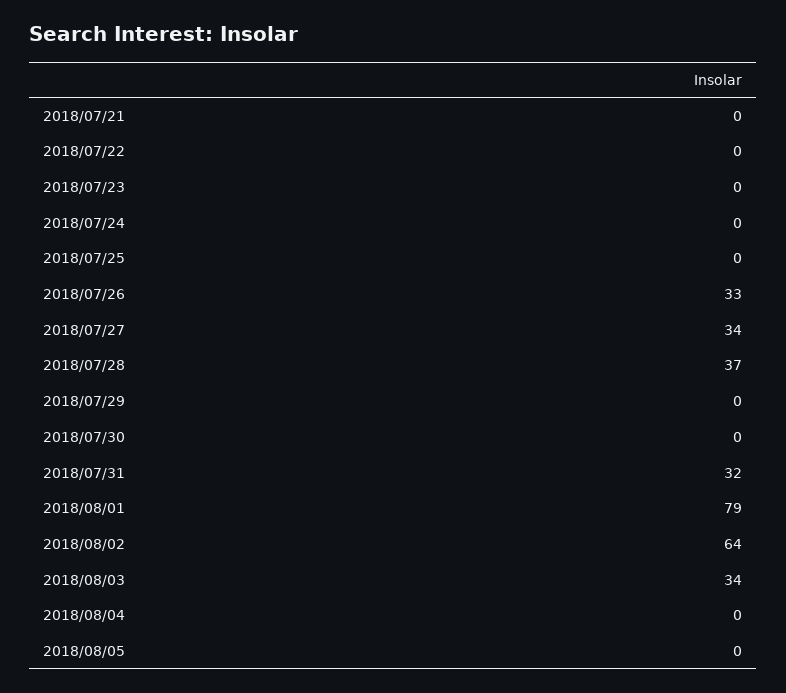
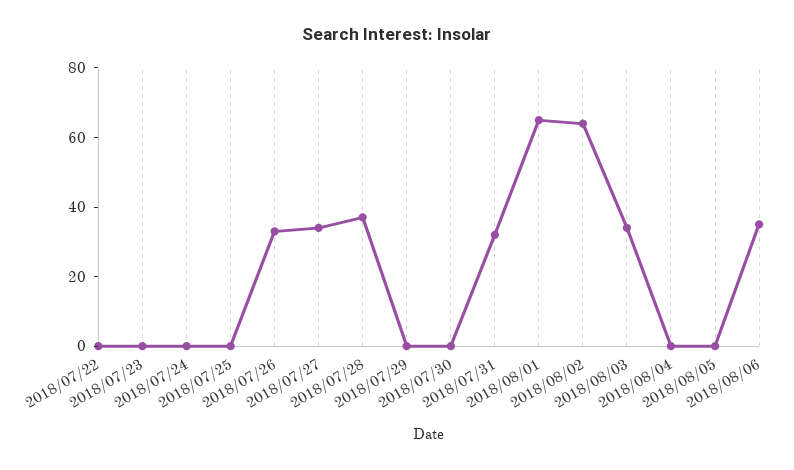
2018/07/21: 0 -> none
2018/08/01: 79 -> 65
2018/08/06: none -> 35

